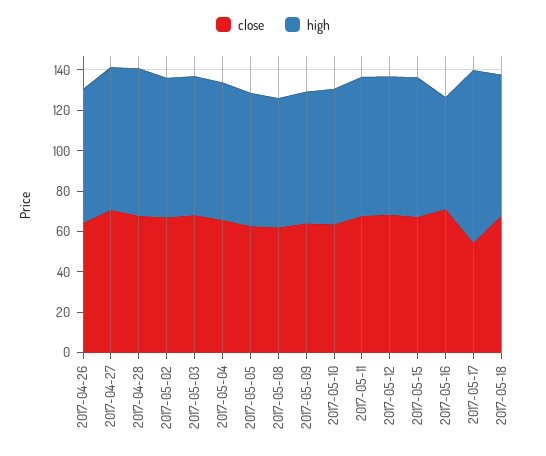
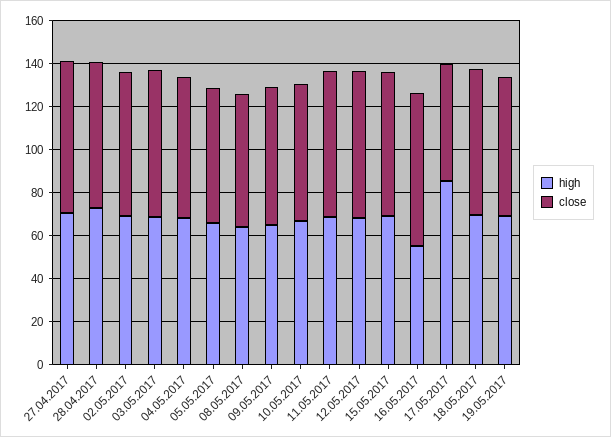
close, 2017-04-26: 65 -> none
high, 2017-04-26: 65 -> none
high, 19.05.2017: none -> 70
close, 19.05.2017: none -> 65

